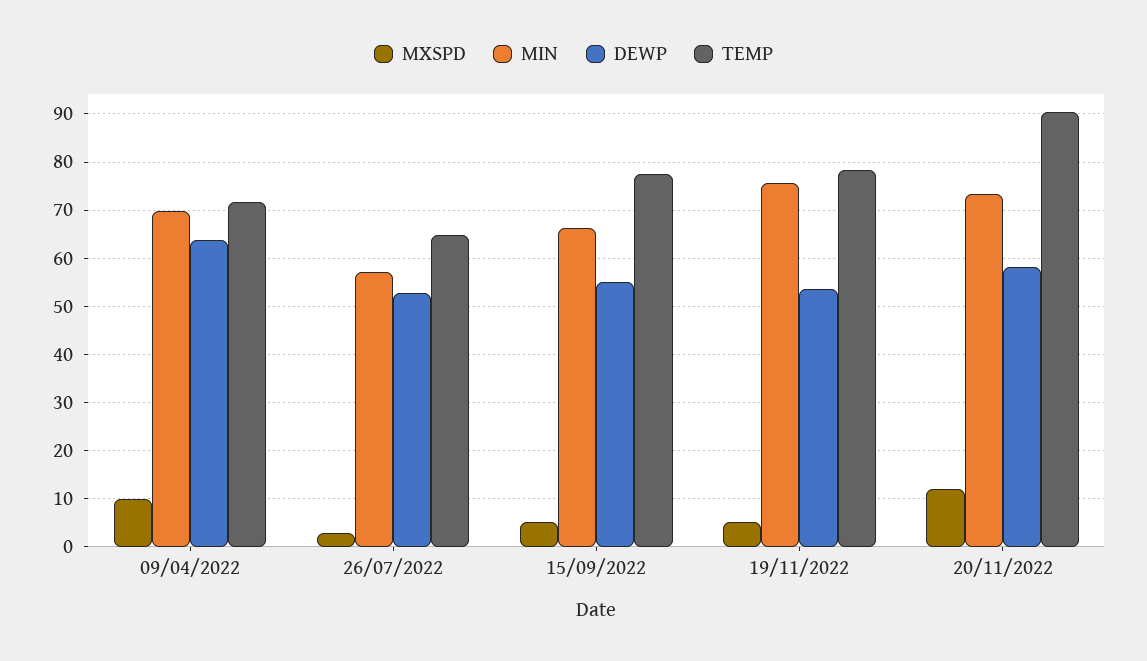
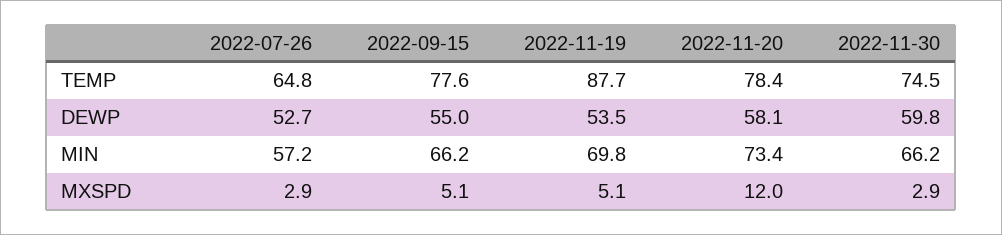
MXSPD, 09/04/2022: 10 -> none
MIN, 09/04/2022: 70 -> none
DEWP, 09/04/2022: 64 -> none
TEMP, 09/04/2022: 72 -> none
MIN, 19/11/2022: 76 -> 69.8
TEMP, 19/11/2022: 78 -> 87.7
TEMP, 20/11/2022: 90 -> 78.4
TEMP, 2022-11-30: none -> 74.5
DEWP, 2022-11-30: none -> 59.8
MIN, 2022-11-30: none -> 66.2
MXSPD, 2022-11-30: none -> 2.9

